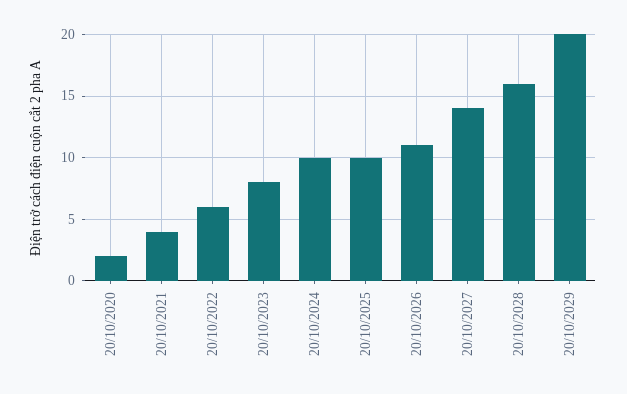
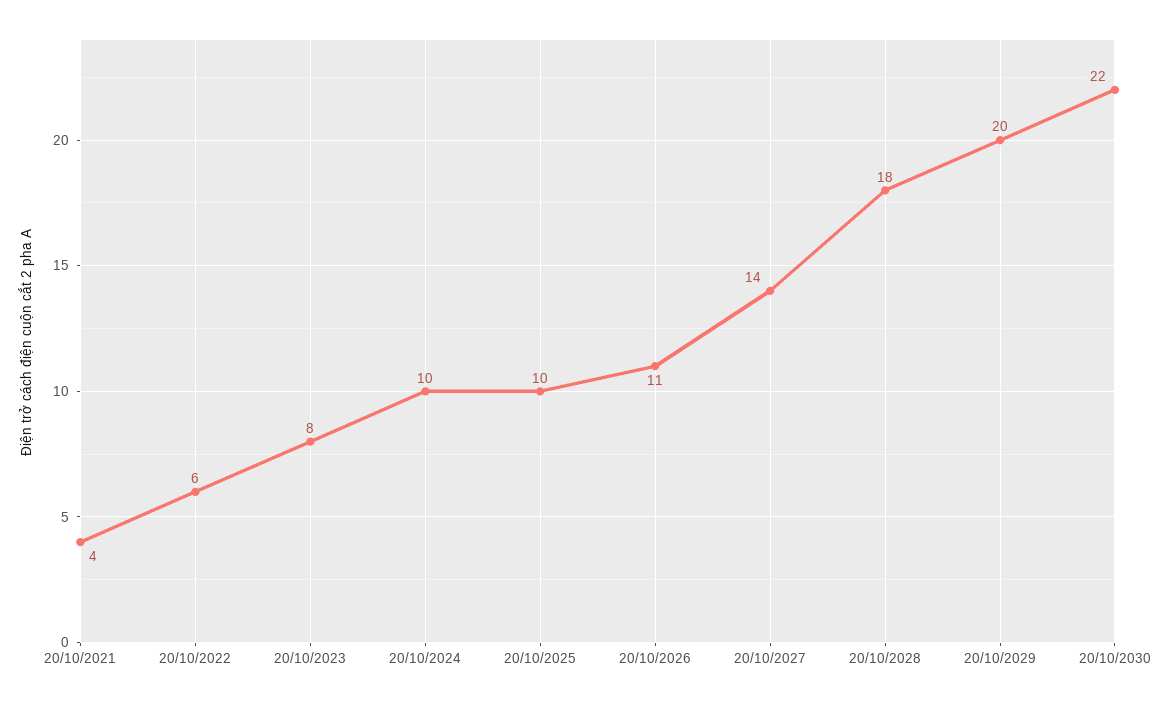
20/10/2020: 2 -> none
20/10/2028: 16 -> 18
20/10/2030: none -> 22

